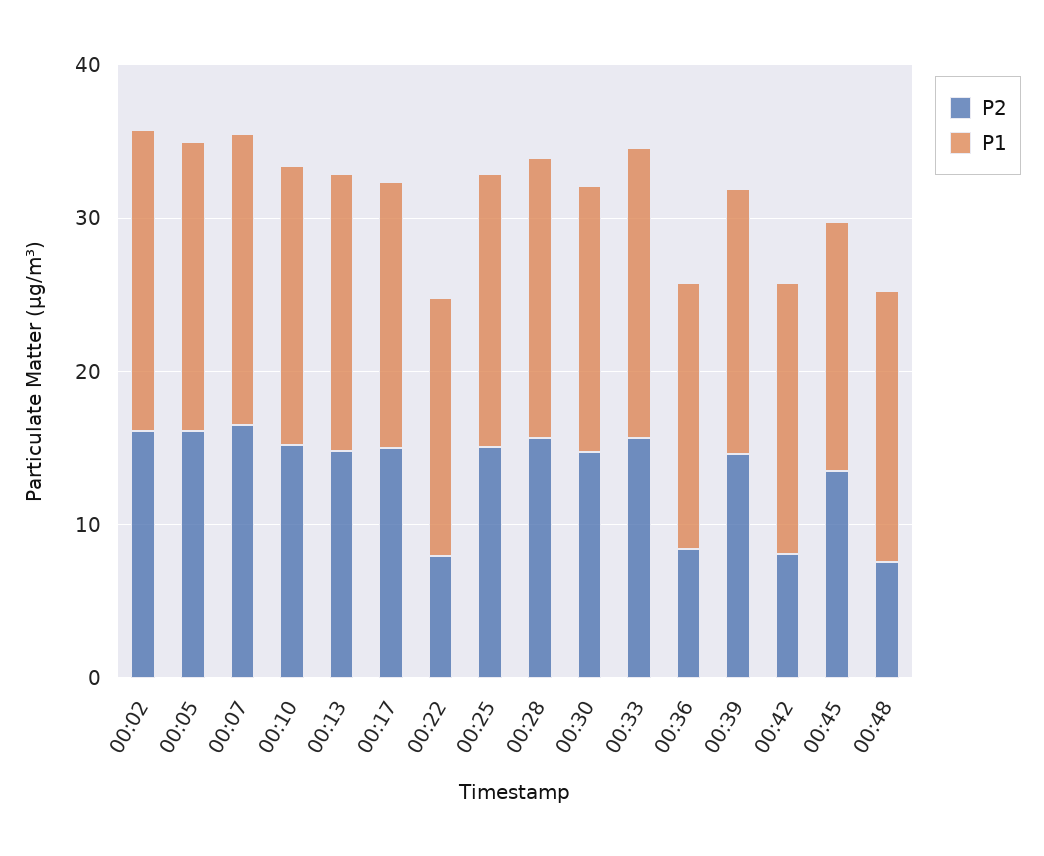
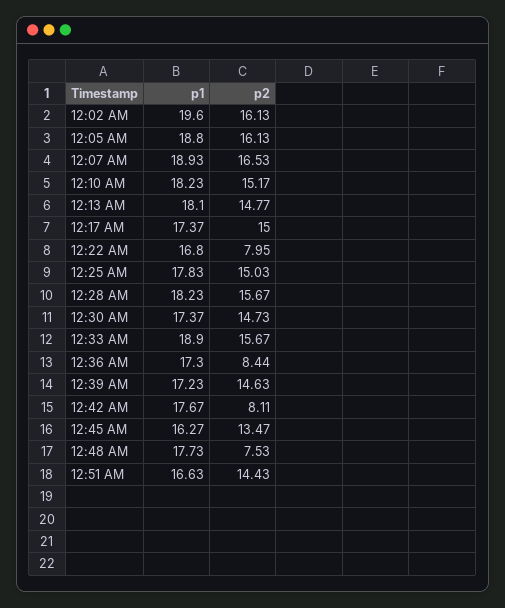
P1, 12:51 AM: none -> 16.63
P2, 12:51 AM: none -> 14.43

